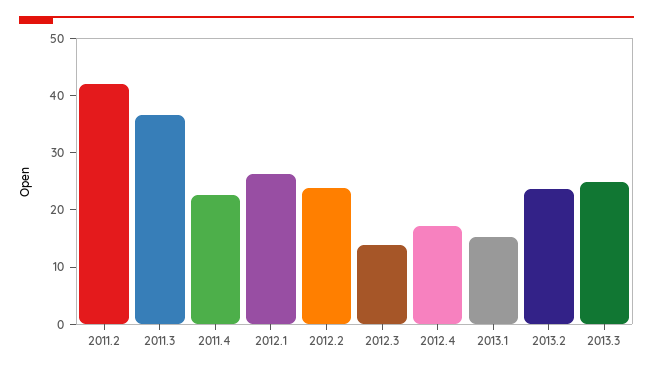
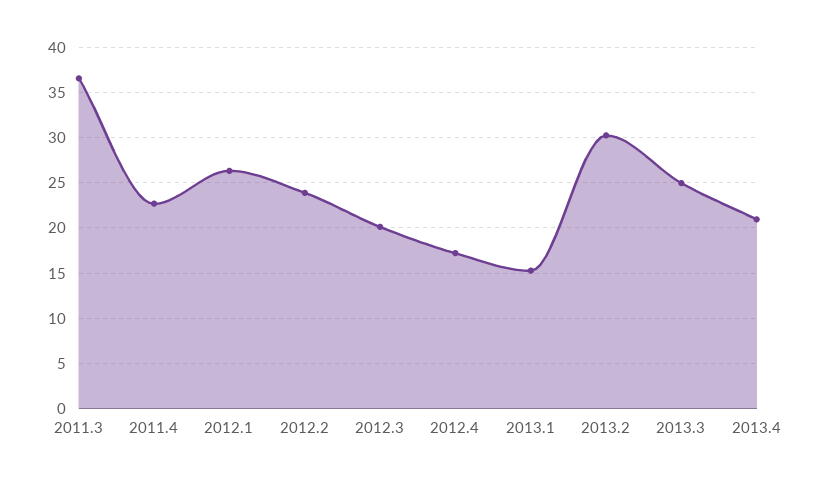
2011.2: 42 -> none
2012.3: 14 -> 20
2013.2: 24 -> 30
2013.4: none -> 21

